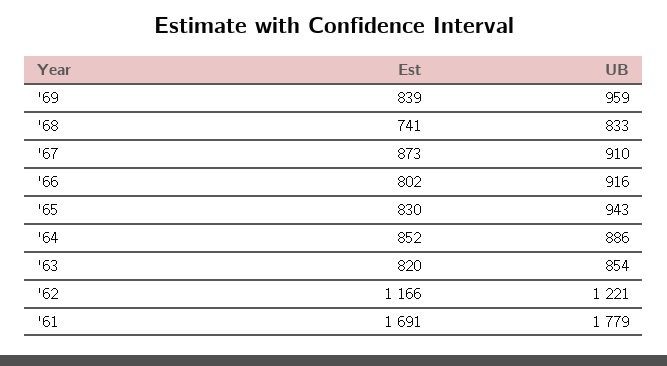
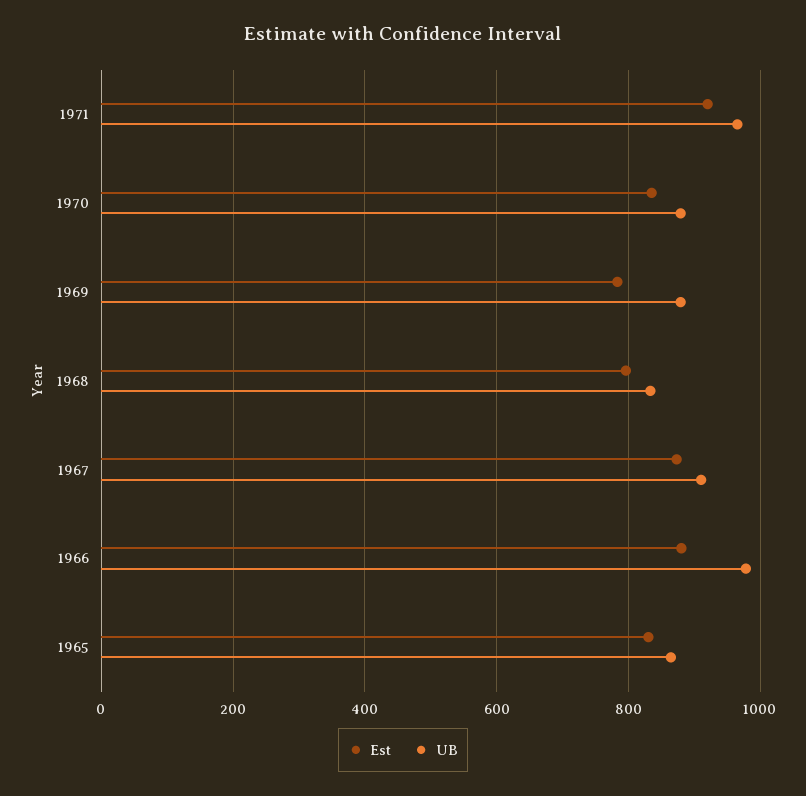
Est, '69: 839 -> 780
UB, '69: 959 -> 880
Est, '68: 741 -> 800
Est, '66: 802 -> 880
UB, '66: 916 -> 980
UB, '65: 943 -> 860
Est, '64: 852 -> none
UB, '64: 886 -> none
Est, '63: 820 -> none
UB, '63: 854 -> none
Est, '62: 1166 -> none
UB, '62: 1221 -> none
Est, '61: 1691 -> none
UB, '61: 1779 -> none
Est, 1971: none -> 920
UB, 1971: none -> 960
Est, 1970: none -> 840
UB, 1970: none -> 880

